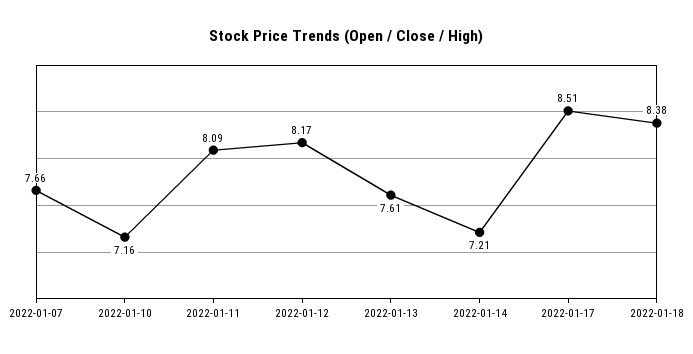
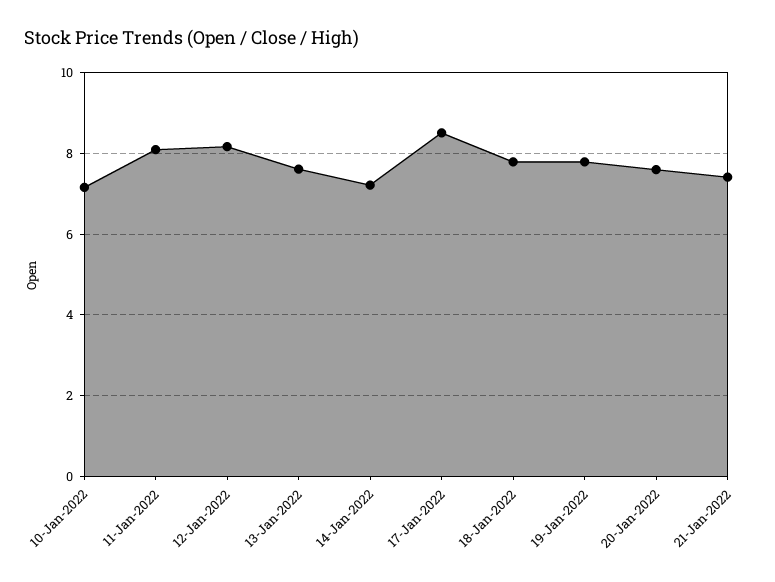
2022-01-07: 7.66 -> none
2022-01-18: 8.38 -> 7.8
19-Jan-2022: none -> 7.8
20-Jan-2022: none -> 7.6
21-Jan-2022: none -> 7.4

